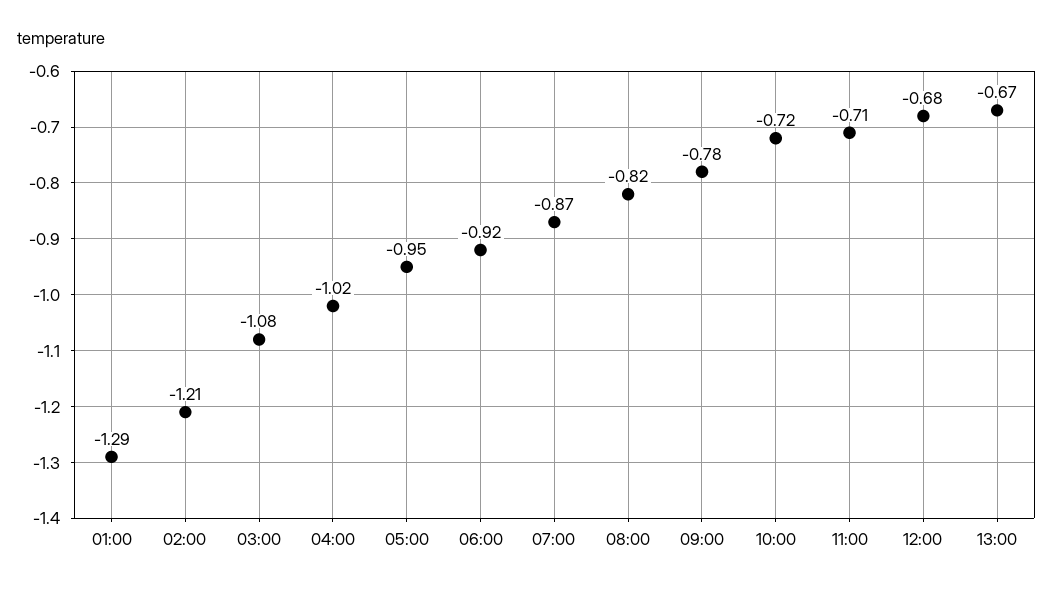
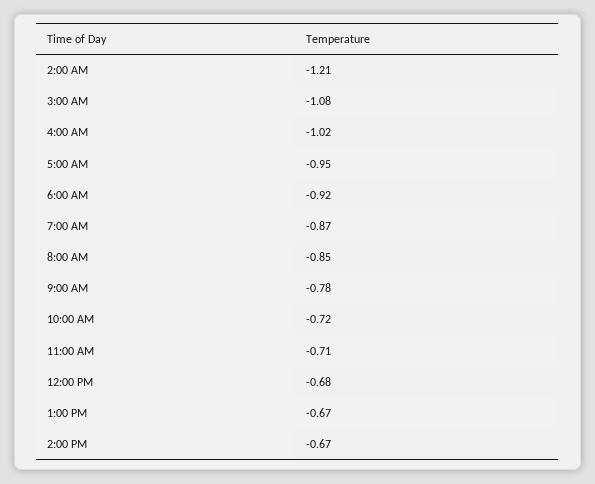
01:00: -1.29 -> none
08:00: -0.82 -> -0.85
2:00 PM: none -> -0.67

